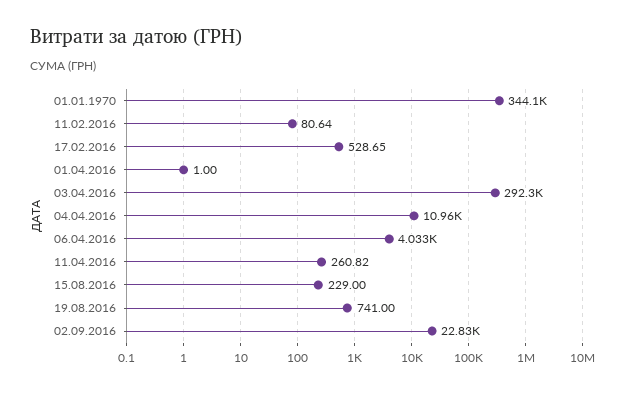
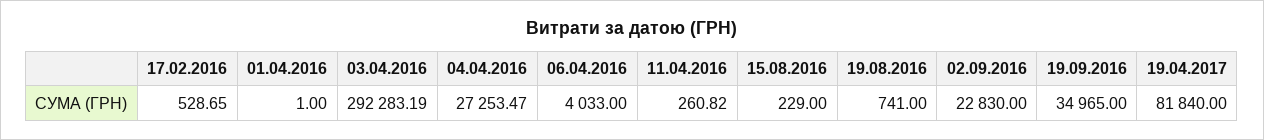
01.01.1970: 344100 -> none
11.02.2016: 80.64 -> none
04.04.2016: 10960 -> 27253.47
19.09.2016: none -> 34965
19.04.2017: none -> 81840

